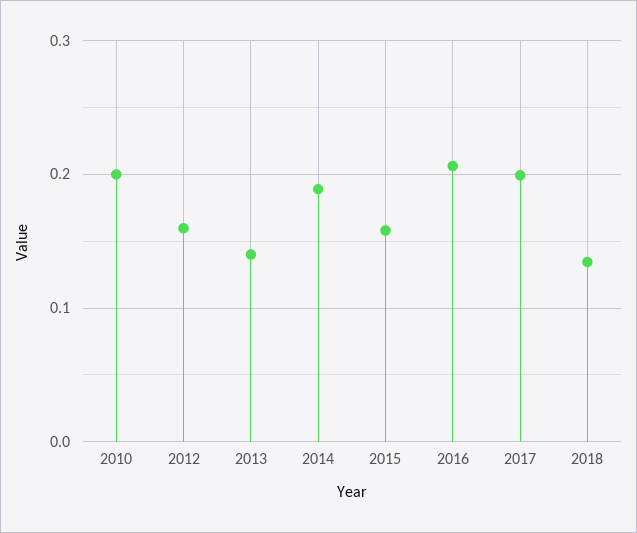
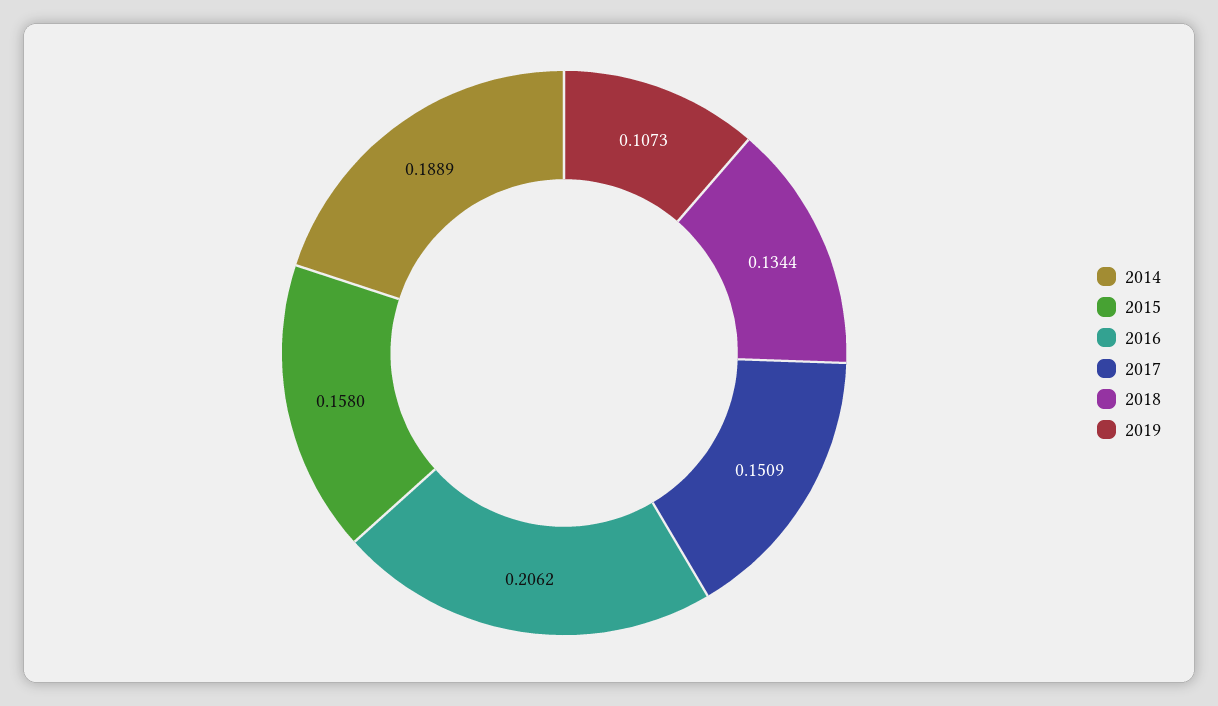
2010: 0.2 -> none
2012: 0.16 -> none
2013: 0.14 -> none
2017: 0.2 -> 0.1509
2019: none -> 0.1073

